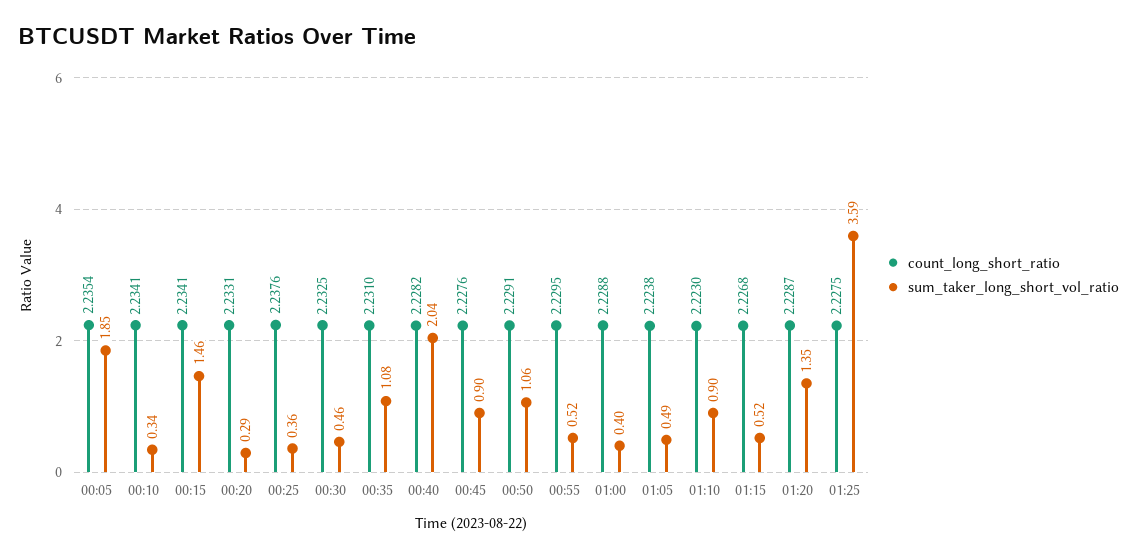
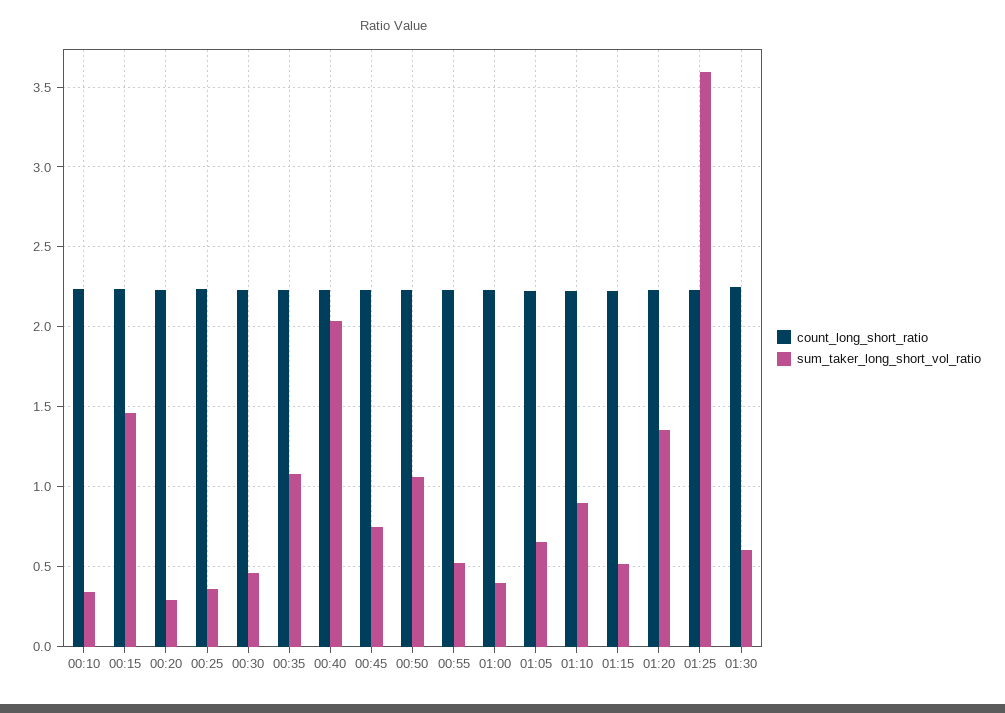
count_long_short_ratio, 00:05: 2.2354 -> none
sum_taker_long_short_vol_ratio, 00:05: 1.85 -> none
sum_taker_long_short_vol_ratio, 00:45: 0.9 -> 0.75
sum_taker_long_short_vol_ratio, 01:05: 0.49 -> 0.65
count_long_short_ratio, 01:30: none -> 2.25
sum_taker_long_short_vol_ratio, 01:30: none -> 0.6

